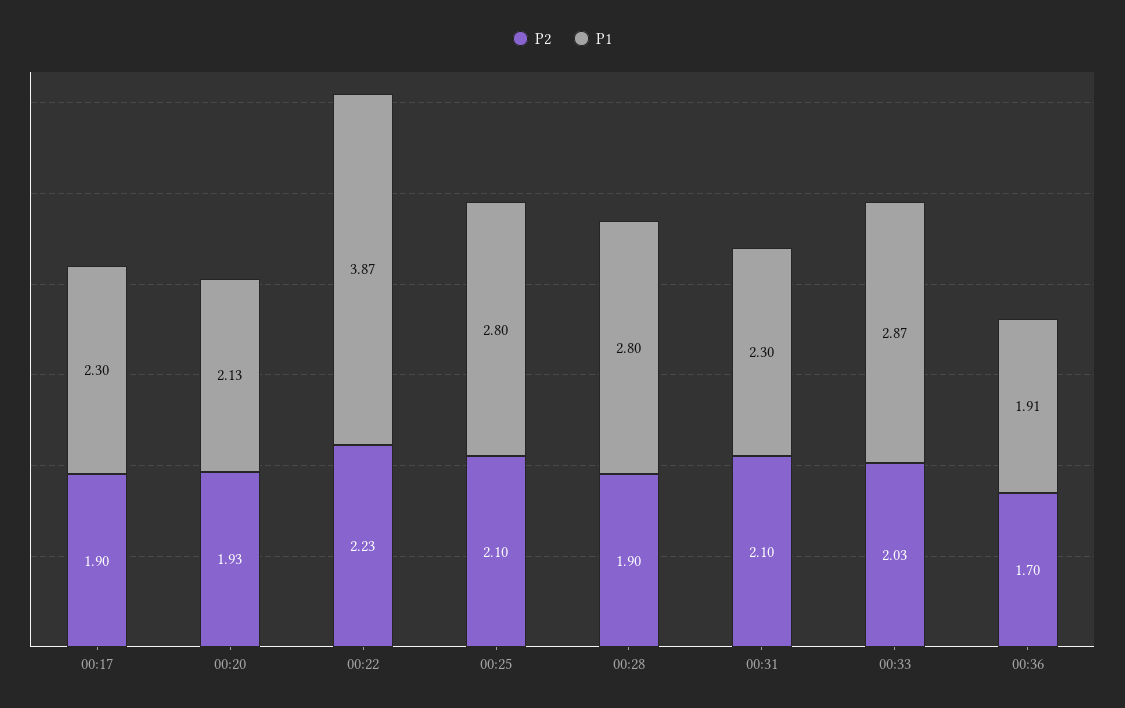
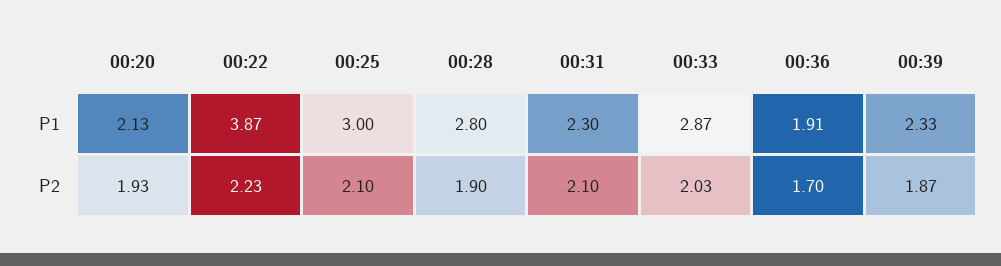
P2, 00:17: 1.9 -> none
P1, 00:17: 2.3 -> none
P1, 00:25: 2.8 -> 3
P1, 00:39: none -> 2.33
P2, 00:39: none -> 1.87

